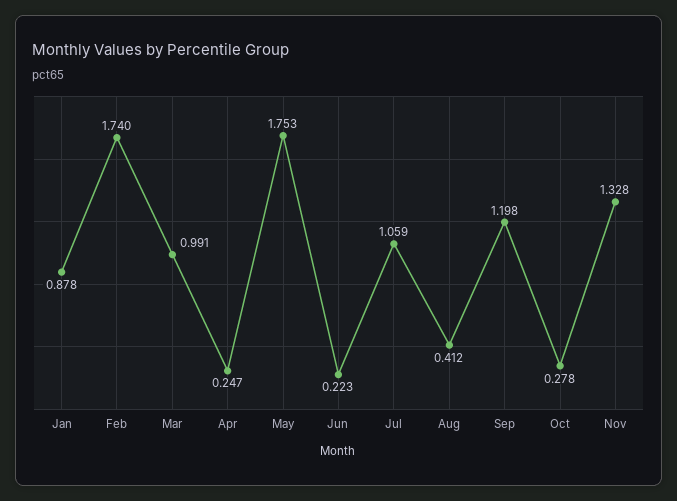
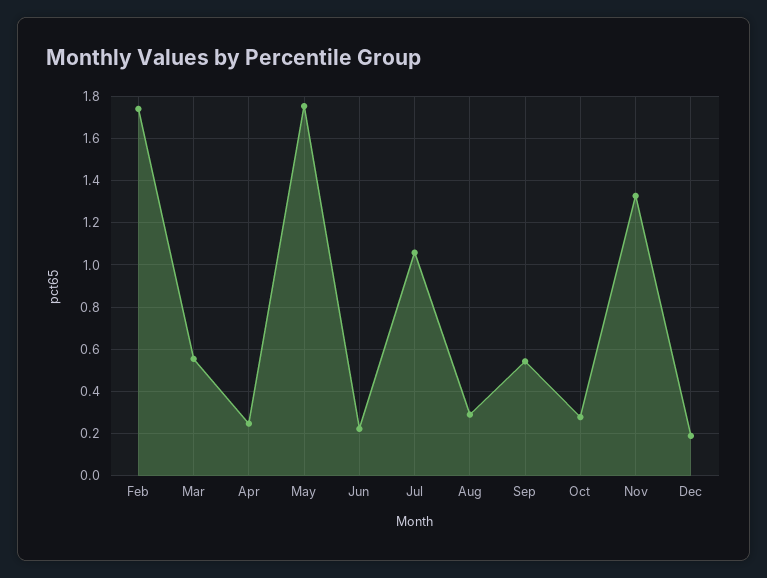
Jan: 0.878 -> none
Mar: 0.991 -> 0.55
Aug: 0.412 -> 0.3
Sep: 1.198 -> 0.55
Dec: none -> 0.2

